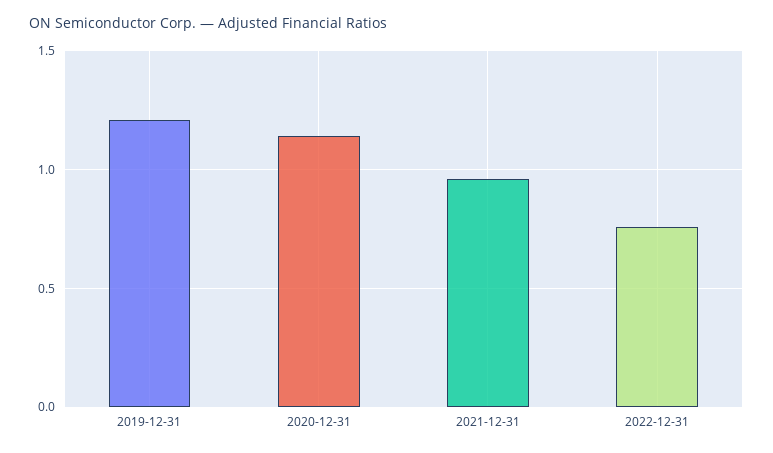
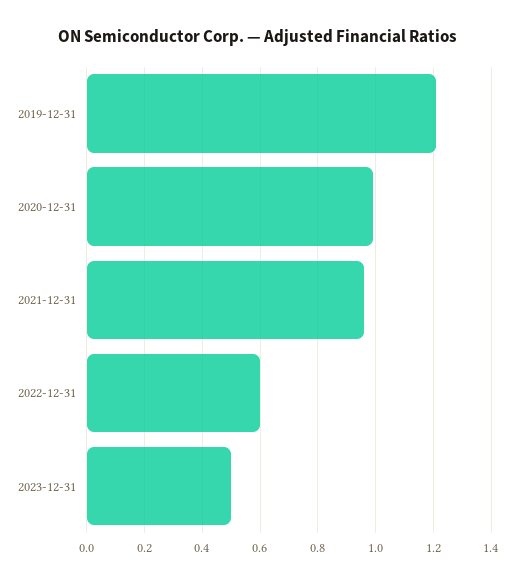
2020-12-31: 1.15 -> 1
2022-12-31: 0.75 -> 0.6
2023-12-31: none -> 0.5

